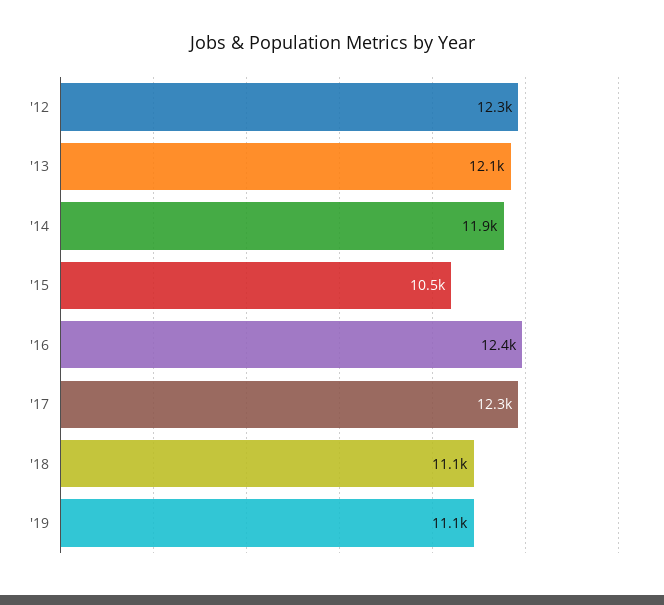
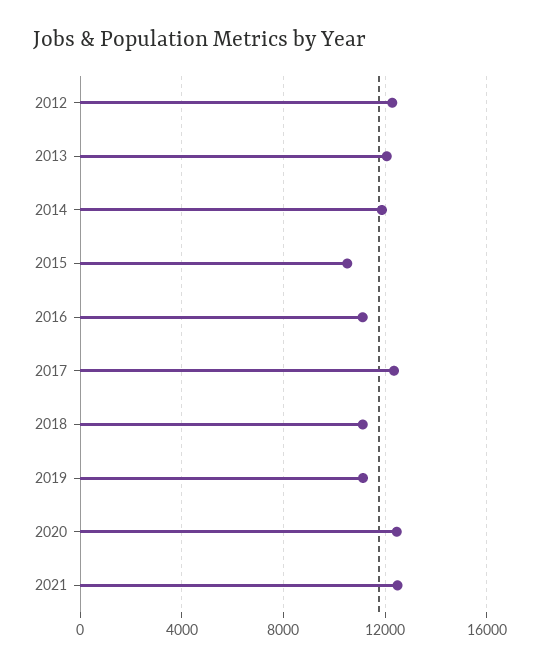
'16: 12400 -> 11000
2020: none -> 12500
2021: none -> 12500

